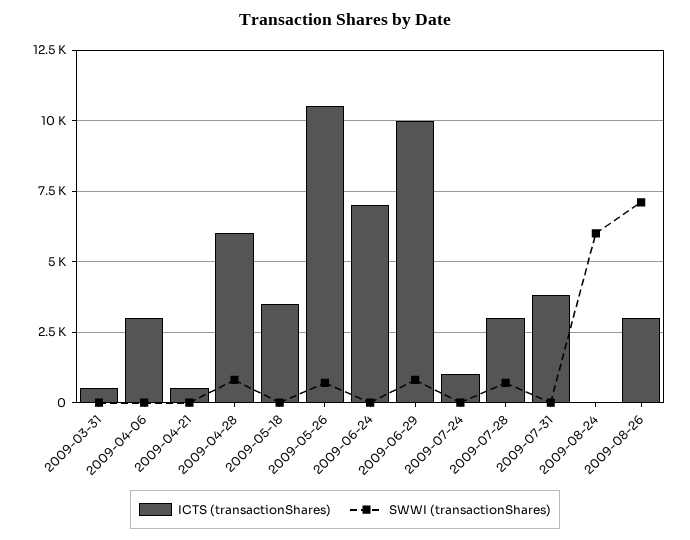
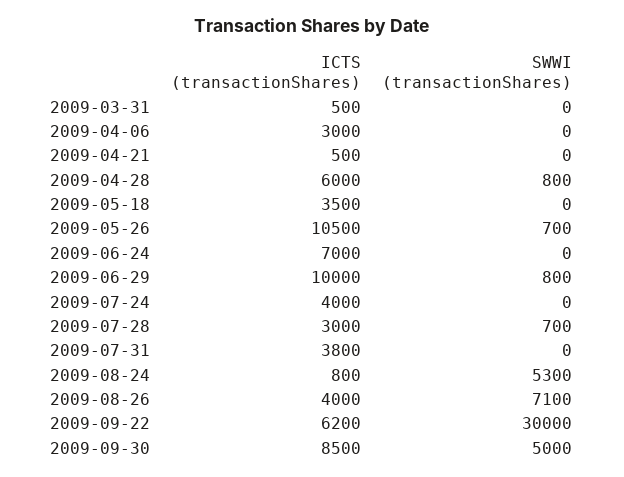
ICTS (transactionShares), 2009-07-24: 1000 -> 4000
ICTS (transactionShares), 2009-08-24: 0 -> 800
SWWI (transactionShares), 2009-08-24: 6000 -> 5300
ICTS (transactionShares), 2009-08-26: 3000 -> 4000
ICTS (transactionShares), 2009-09-22: none -> 6200
SWWI (transactionShares), 2009-09-22: none -> 30000
ICTS (transactionShares), 2009-09-30: none -> 8500
SWWI (transactionShares), 2009-09-30: none -> 5000

